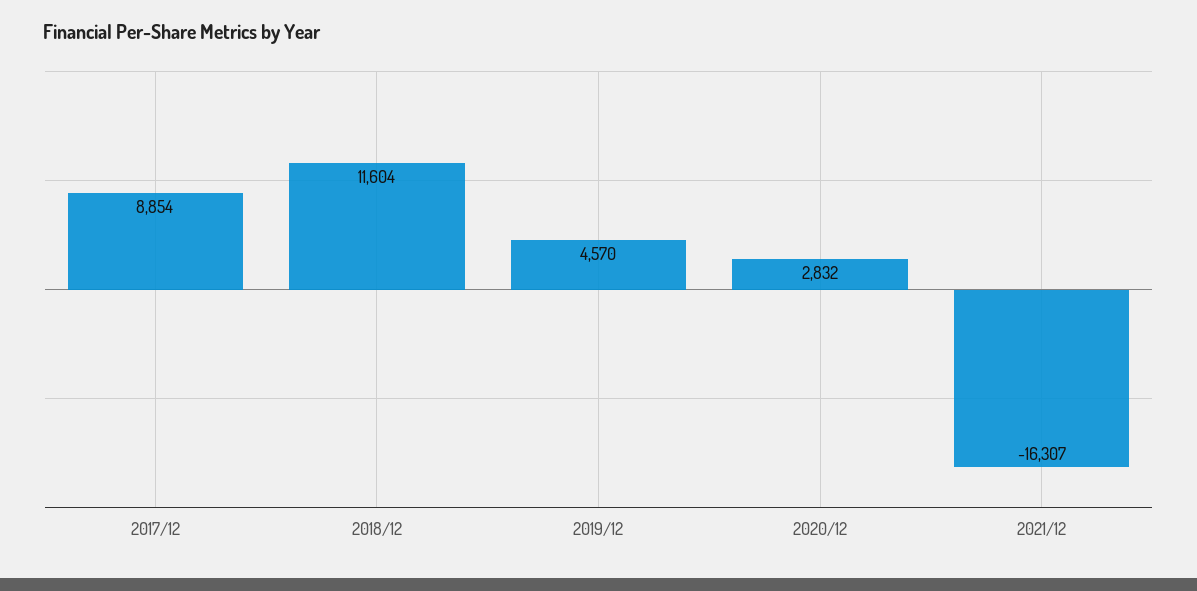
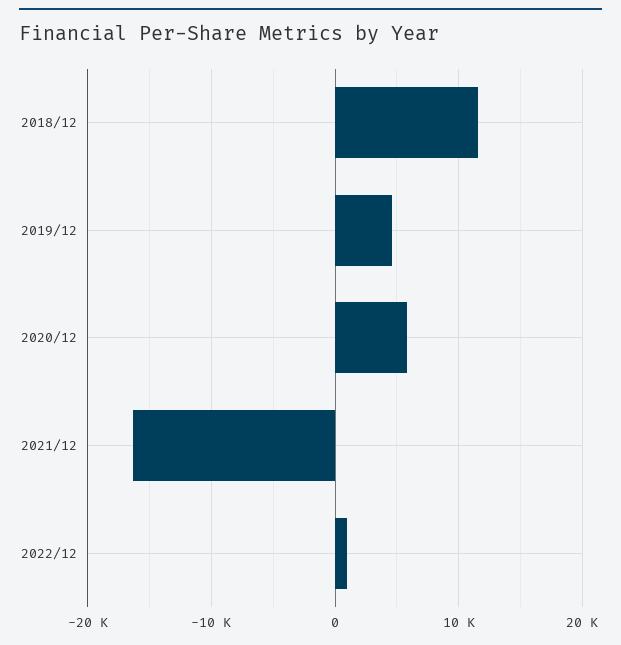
2017/12: 8854 -> none
2020/12: 2832 -> 6000
2022/12: none -> 1000

